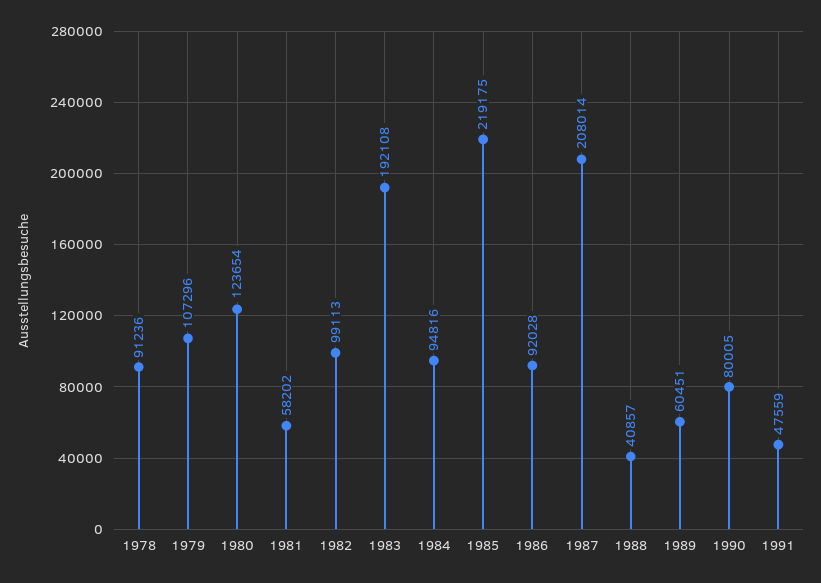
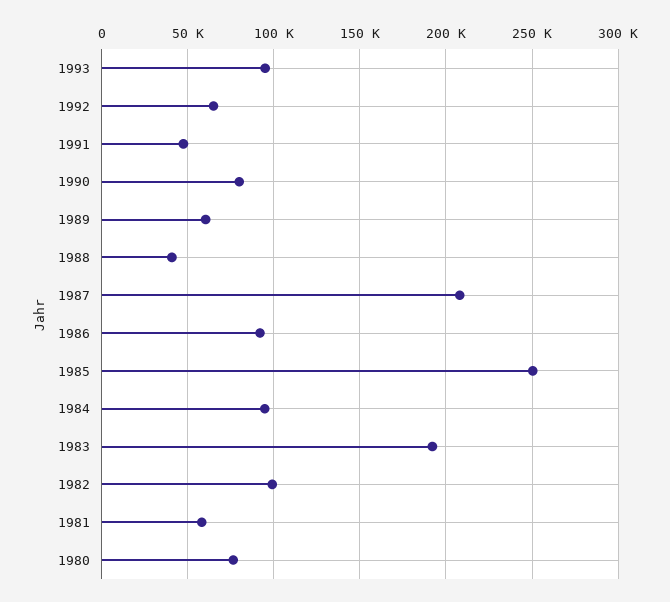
1978: 91236 -> none
1979: 107296 -> none
1980: 123654 -> 75000
1985: 219175 -> 250000
1993: none -> 95000
1992: none -> 65000

